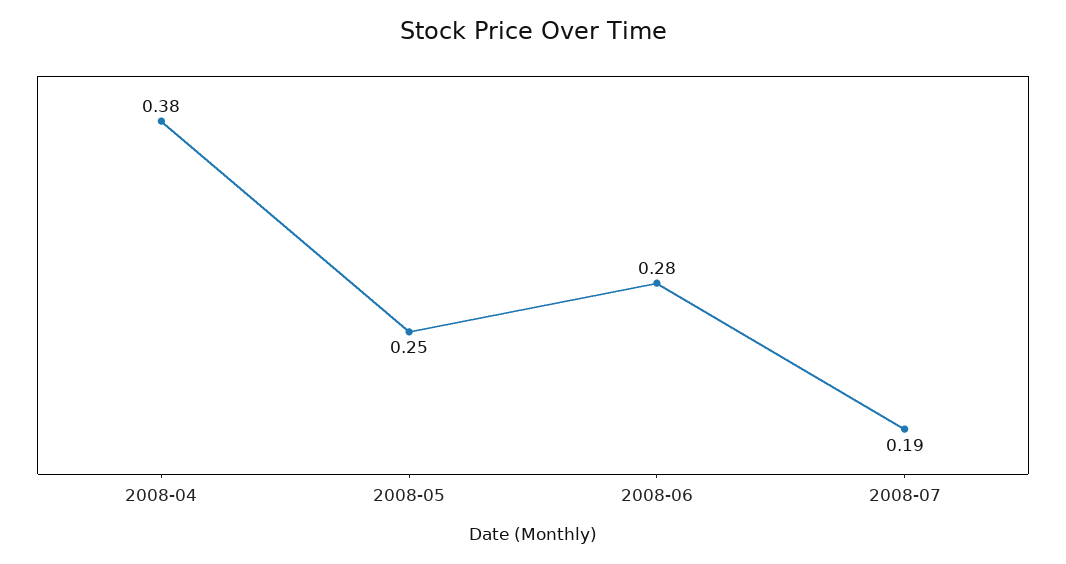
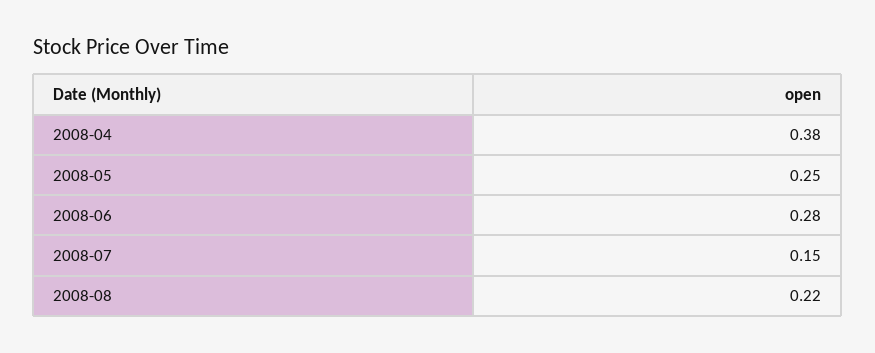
2008-07: 0.19 -> 0.15
2008-08: none -> 0.22

